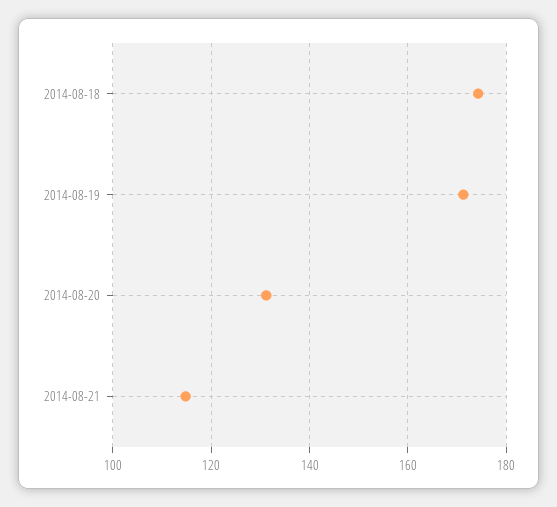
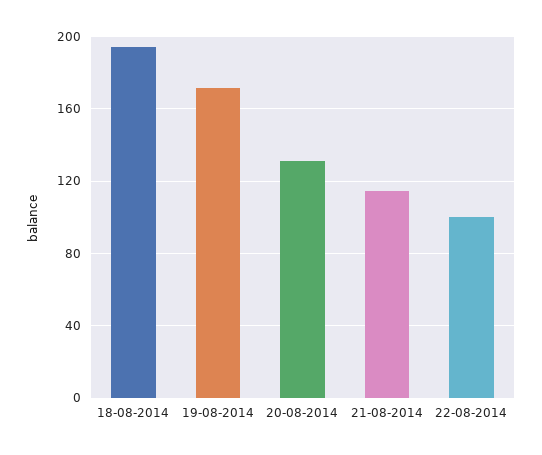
2014-08-18: 174 -> 195
22-08-2014: none -> 100

